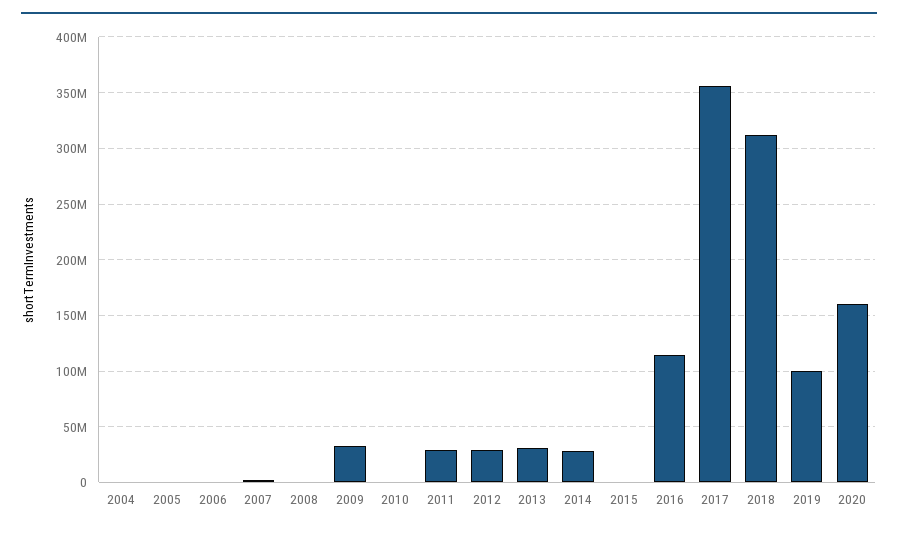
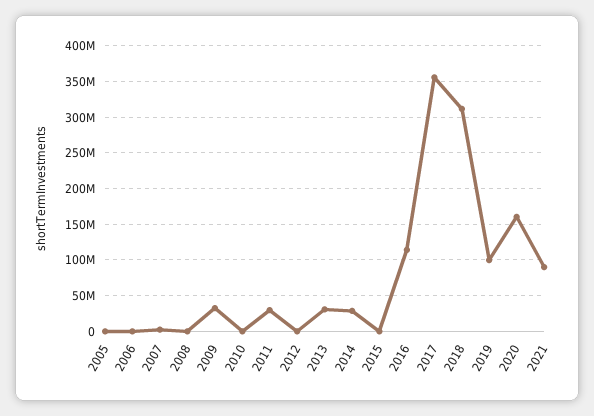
2004: 0 -> none
2012: 30000000 -> 0
2021: none -> 90000000

